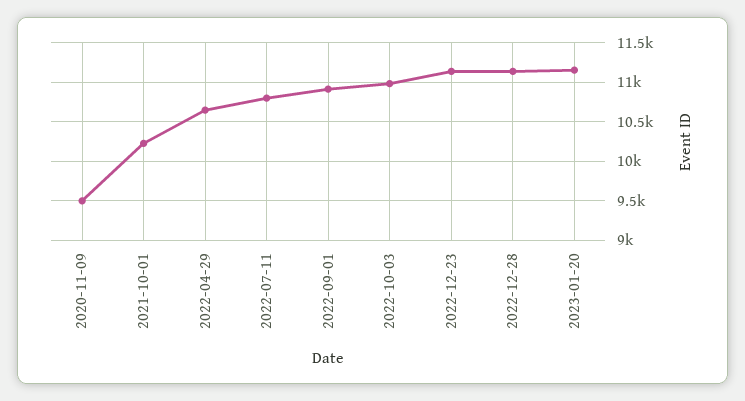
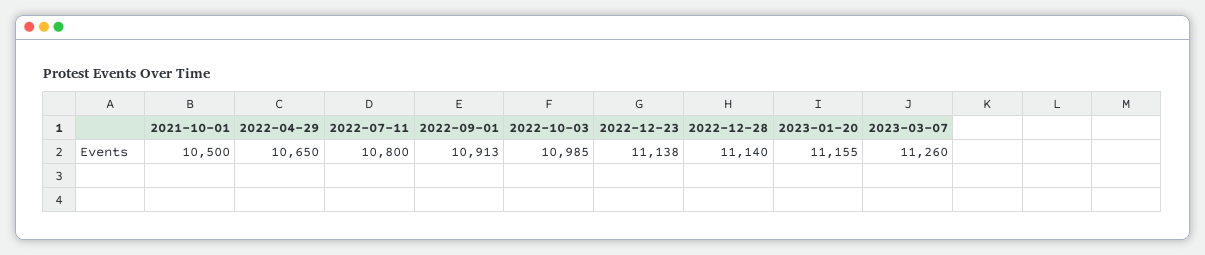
2020-11-09: 9500 -> none
2021-10-01: 10200 -> 10500
2023-03-07: none -> 11260

